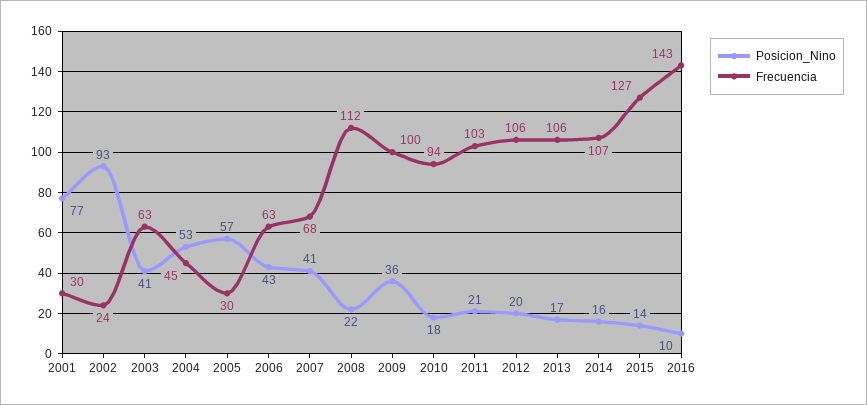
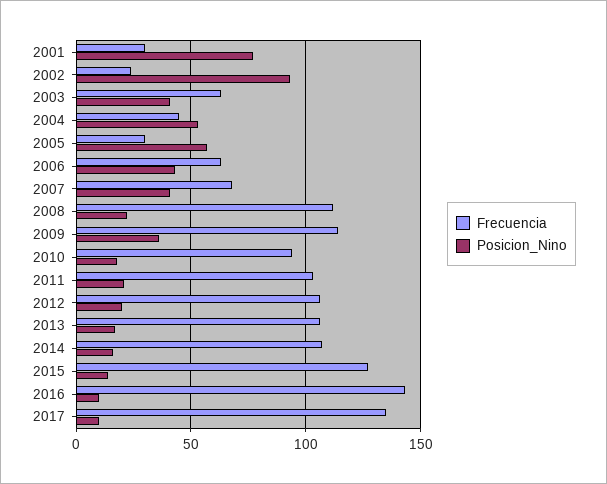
Frecuencia, 2009: 100 -> 115
Frecuencia, 2017: none -> 135
Posicion_Nino, 2017: none -> 10

